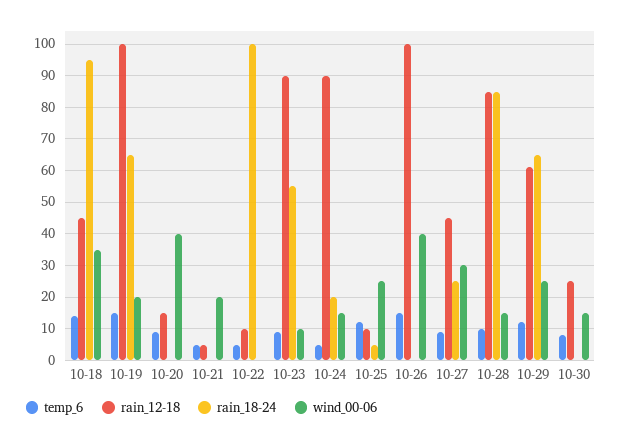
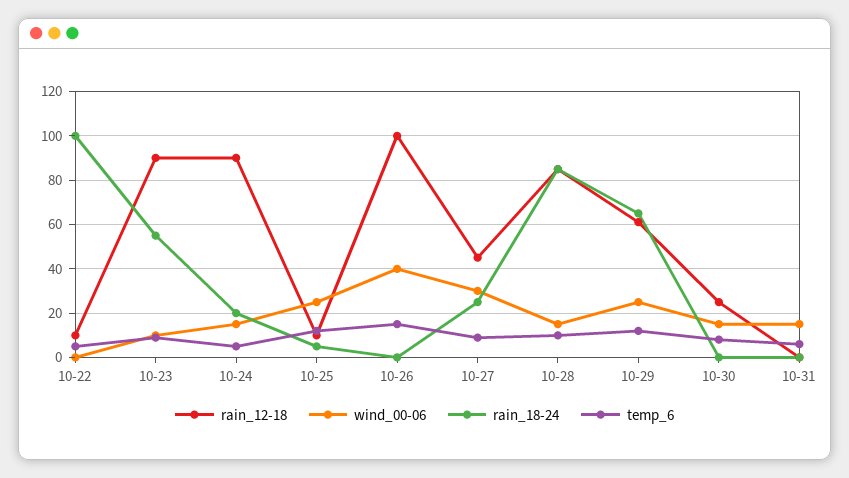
temp_6, 10-18: 15 -> none
rain_12-18, 10-18: 45 -> none
rain_18-24, 10-18: 95 -> none
wind_00-06, 10-18: 35 -> none
temp_6, 10-19: 15 -> none
rain_12-18, 10-19: 100 -> none
rain_18-24, 10-19: 65 -> none
wind_00-06, 10-19: 20 -> none
temp_6, 10-20: 10 -> none
rain_12-18, 10-20: 15 -> none
rain_18-24, 10-20: 0 -> none
wind_00-06, 10-20: 40 -> none
temp_6, 10-21: 5 -> none
rain_12-18, 10-21: 5 -> none
rain_18-24, 10-21: 0 -> none
wind_00-06, 10-21: 20 -> none
rain_12-18, 10-31: none -> 0
wind_00-06, 10-31: none -> 15
rain_18-24, 10-31: none -> 0
temp_6, 10-31: none -> 5

